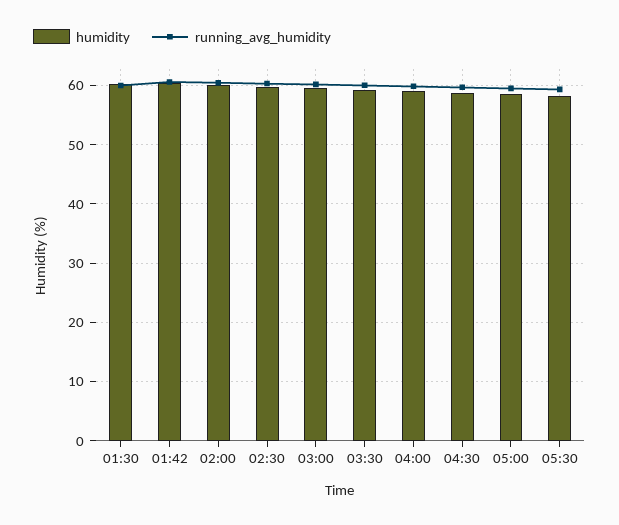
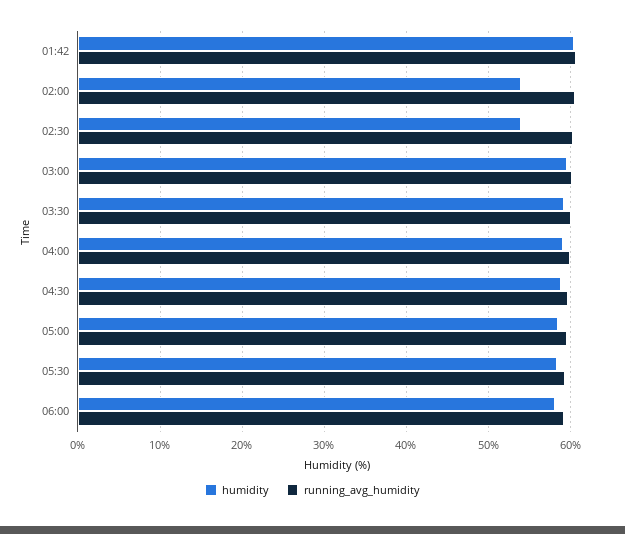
humidity, 01:30: 60 -> none
running_avg_humidity, 01:30: 60 -> none
humidity, 02:00: 60 -> 54
humidity, 02:30: 60 -> 54
humidity, 06:00: none -> 58
running_avg_humidity, 06:00: none -> 59

